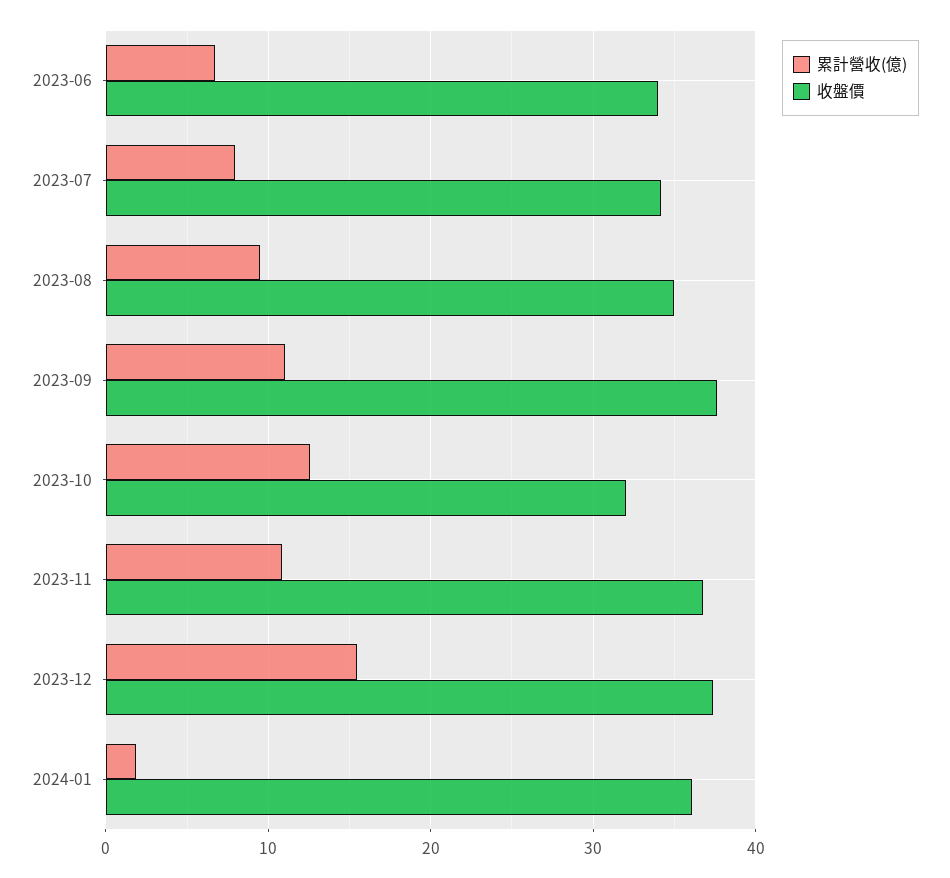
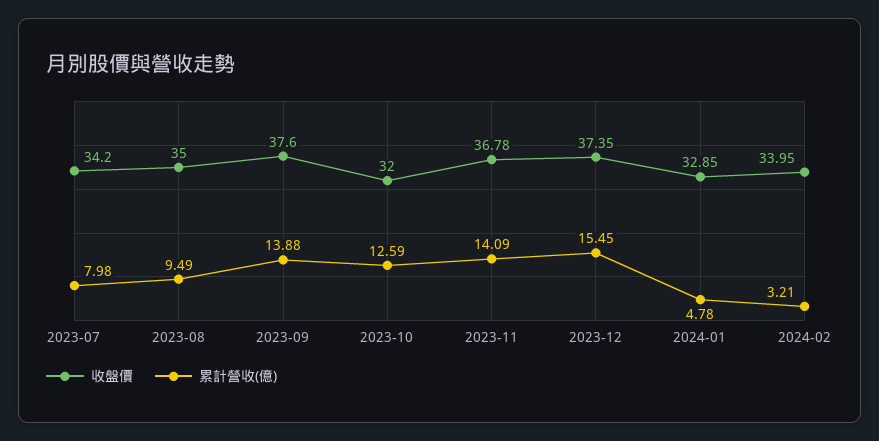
累計營收(億), 2023-06: 7 -> none
收盤價, 2023-06: 34 -> none
累計營收(億), 2023-09: 11 -> 13.88
累計營收(億), 2023-11: 11 -> 14.09
累計營收(億), 2024-01: 2 -> 4.78
收盤價, 2024-01: 36 -> 32.85
收盤價, 2024-02: none -> 33.95
累計營收(億), 2024-02: none -> 3.21

